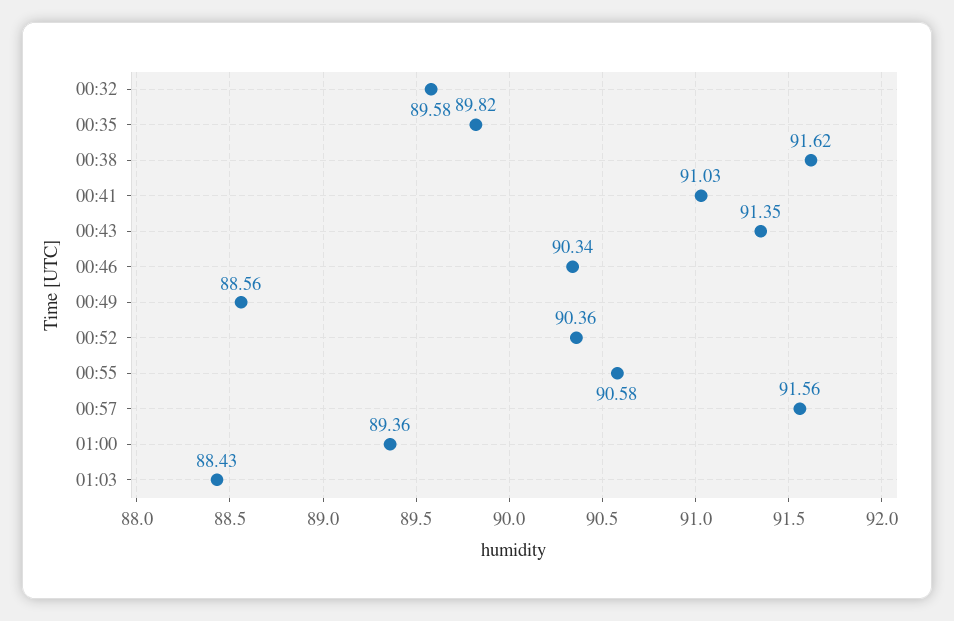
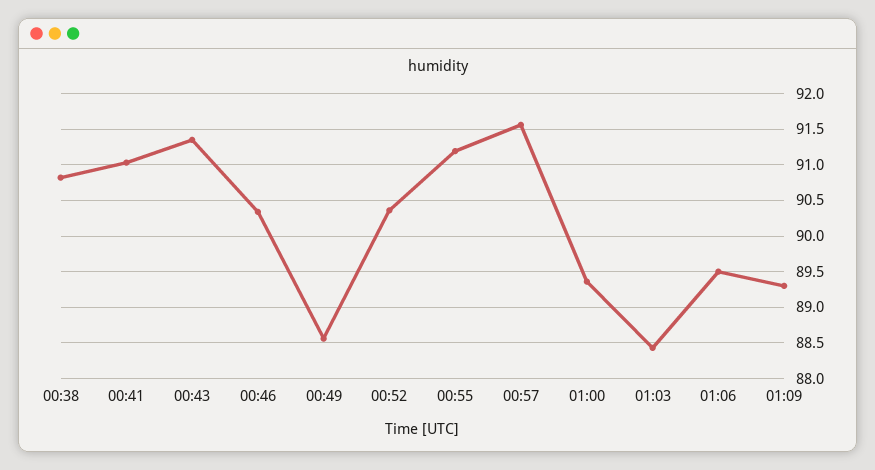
00:32: 89.58 -> none
00:35: 89.82 -> none
00:38: 91.62 -> 90.8
00:55: 90.58 -> 91.2
01:06: none -> 89.5
01:09: none -> 89.3

